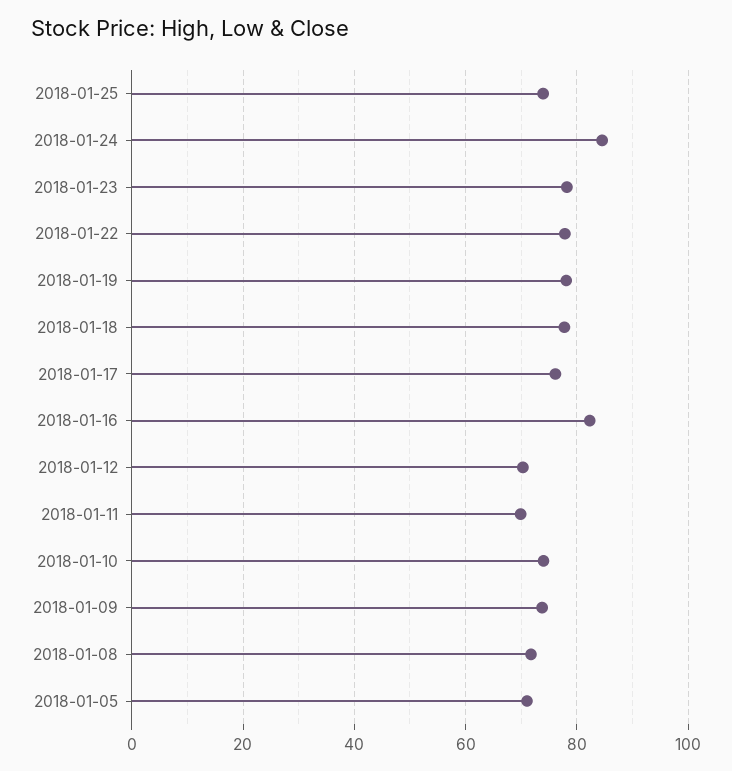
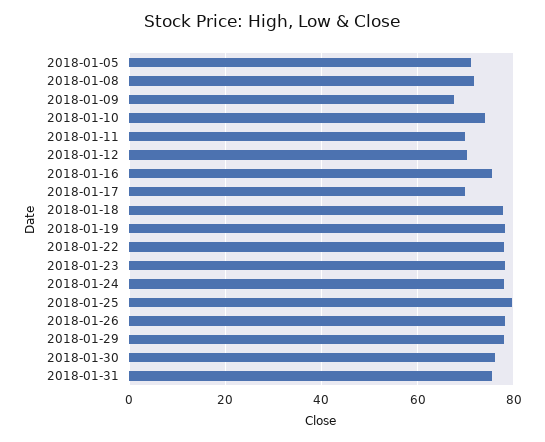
2018-01-25: 74 -> 80
2018-01-24: 84 -> 78
2018-01-17: 76 -> 70
2018-01-16: 82 -> 76
2018-01-09: 74 -> 68
2018-01-26: none -> 78
2018-01-29: none -> 78
2018-01-30: none -> 76
2018-01-31: none -> 76

